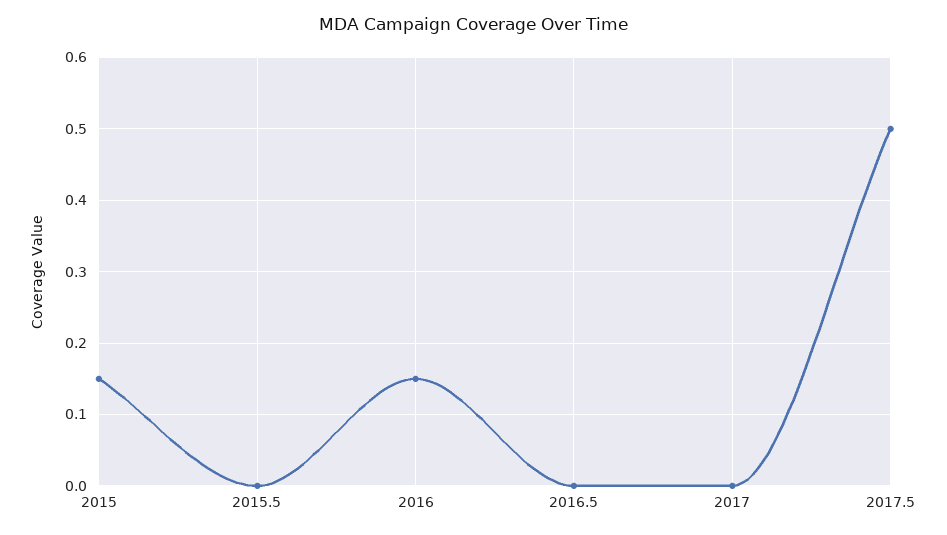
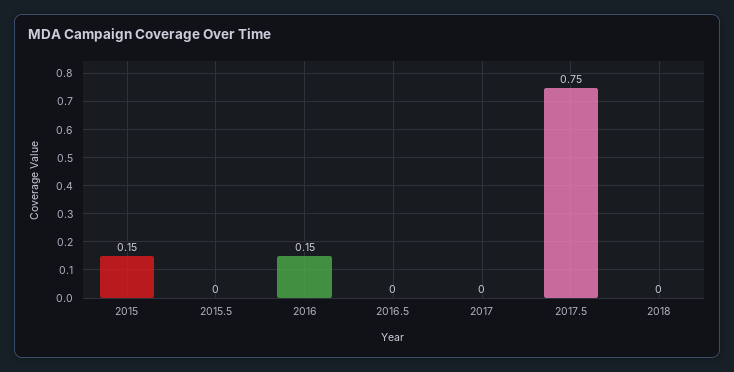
2017.5: 0.5 -> 0.75
2018: none -> 0

